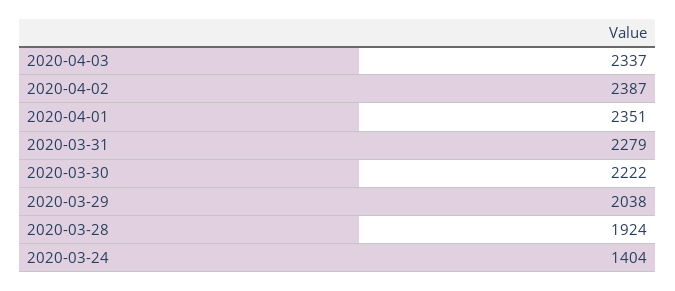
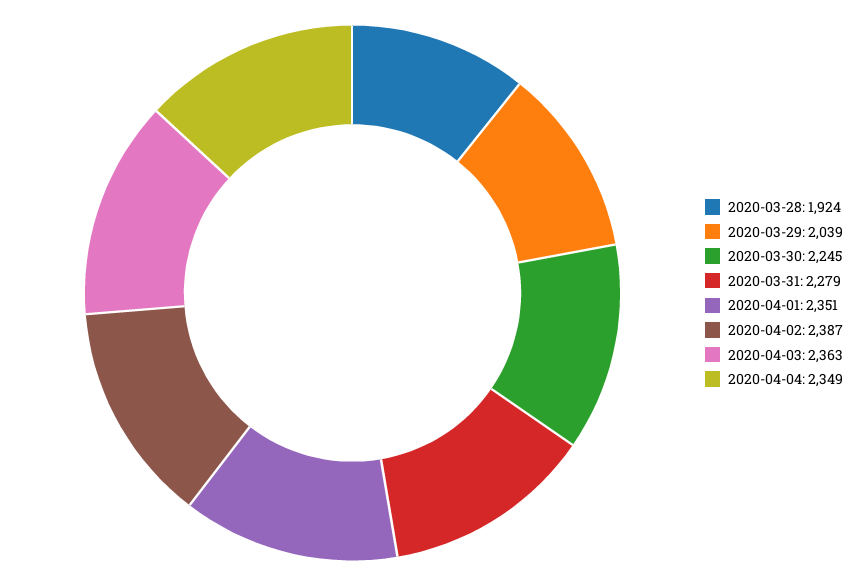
2020-04-03: 2337 -> 2363
2020-03-30: 2222 -> 2245
2020-03-29: 2038 -> 2039
2020-03-24: 1404 -> none
2020-04-04: none -> 2349

